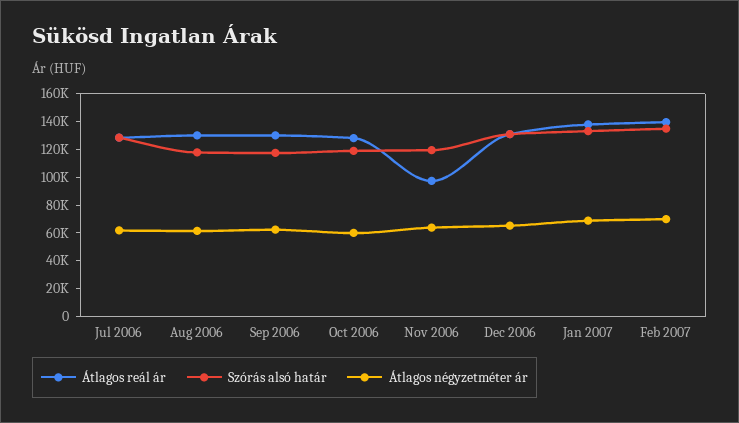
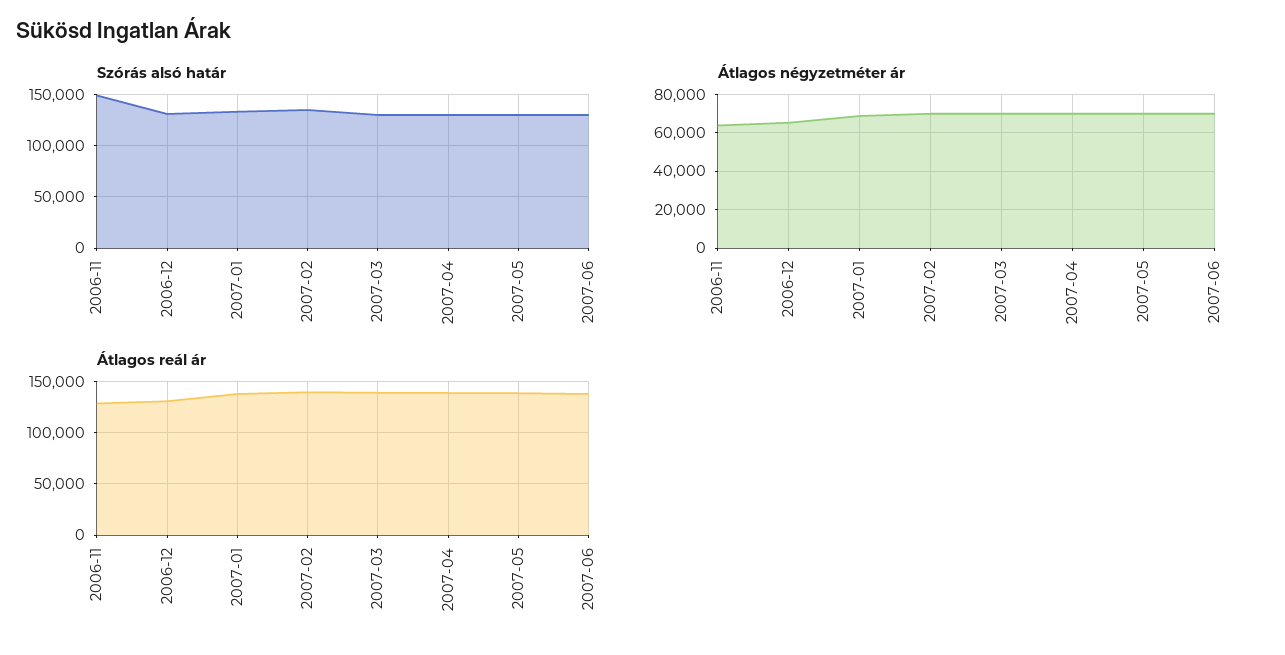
Átlagos reál ár, Jul 2006: 130000 -> none
Szórás alsó határ, Jul 2006: 130000 -> none
Átlagos négyzetméter ár, Jul 2006: 60000 -> none
Átlagos reál ár, Aug 2006: 130000 -> none
Szórás alsó határ, Aug 2006: 120000 -> none
Átlagos négyzetméter ár, Aug 2006: 60000 -> none
Átlagos reál ár, Sep 2006: 130000 -> none
Szórás alsó határ, Sep 2006: 120000 -> none
Átlagos négyzetméter ár, Sep 2006: 60000 -> none
Átlagos reál ár, Oct 2006: 130000 -> none
Szórás alsó határ, Oct 2006: 120000 -> none
Átlagos négyzetméter ár, Oct 2006: 60000 -> none
Átlagos reál ár, Nov 2006: 100000 -> 130000
Szórás alsó határ, Nov 2006: 120000 -> 150000
Szórás alsó határ, 2007-03: none -> 130000
Szórás alsó határ, 2007-04: none -> 130000
Szórás alsó határ, 2007-05: none -> 130000
Szórás alsó határ, 2007-06: none -> 130000
Átlagos négyzetméter ár, 2007-03: none -> 70000
Átlagos négyzetméter ár, 2007-04: none -> 70000
Átlagos négyzetméter ár, 2007-05: none -> 70000
Átlagos négyzetméter ár, 2007-06: none -> 70000
Átlagos reál ár, 2007-03: none -> 140000
Átlagos reál ár, 2007-04: none -> 140000
Átlagos reál ár, 2007-05: none -> 140000
Átlagos reál ár, 2007-06: none -> 140000

